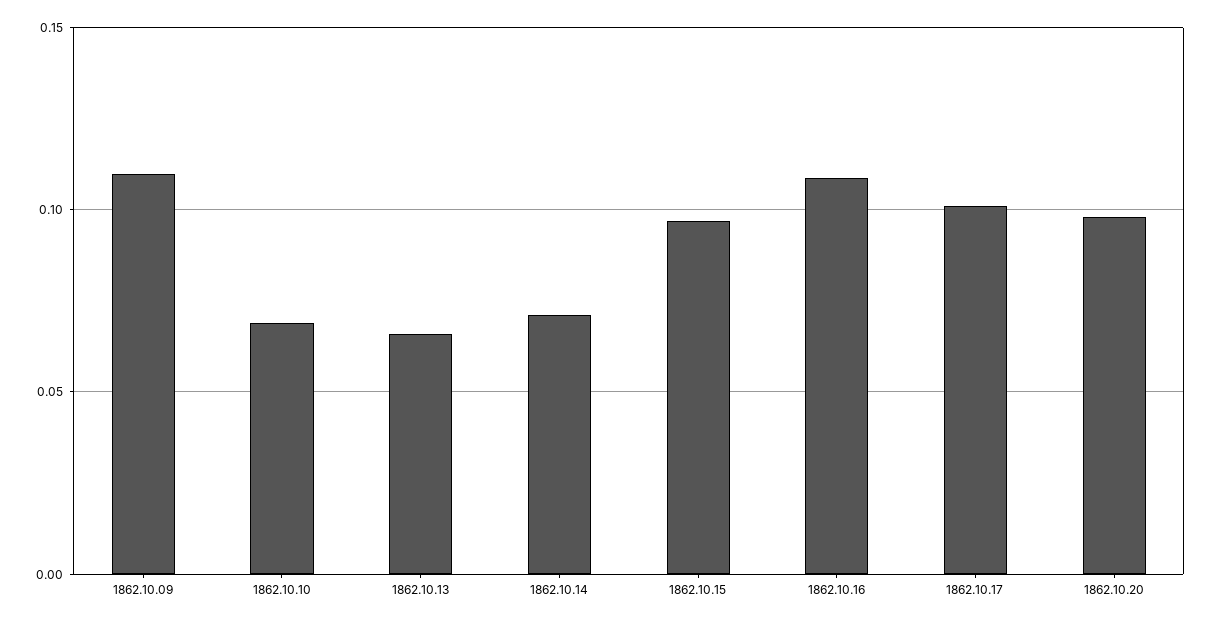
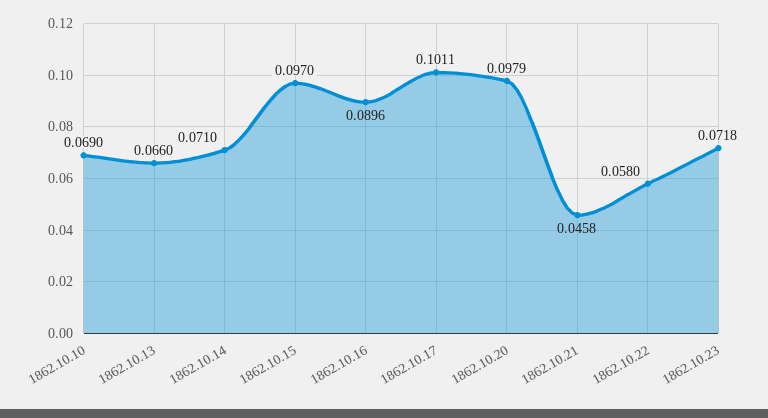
1862.10.09: 0.11 -> none
1862.10.16: 0.11 -> 0.0896
1862.10.21: none -> 0.0458
1862.10.22: none -> 0.058
1862.10.23: none -> 0.0718

